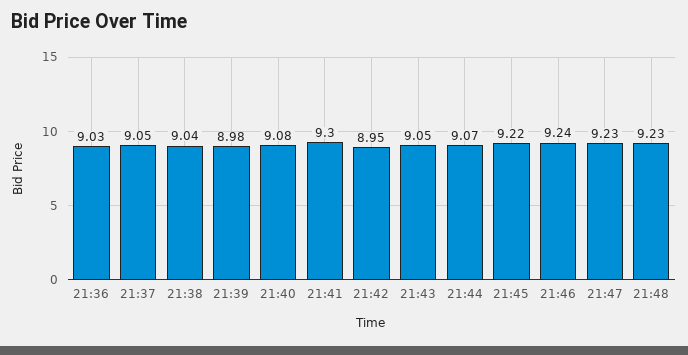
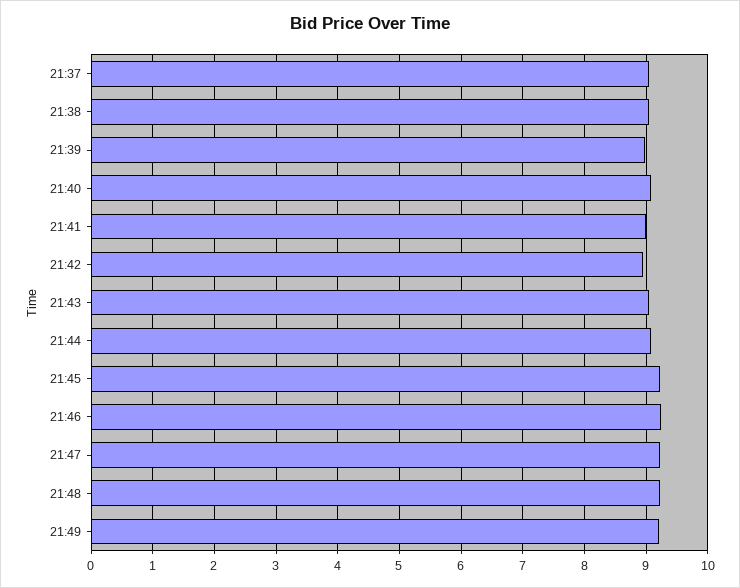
21:36: 9.03 -> none
21:41: 9.3 -> 9
21:49: none -> 9.2

